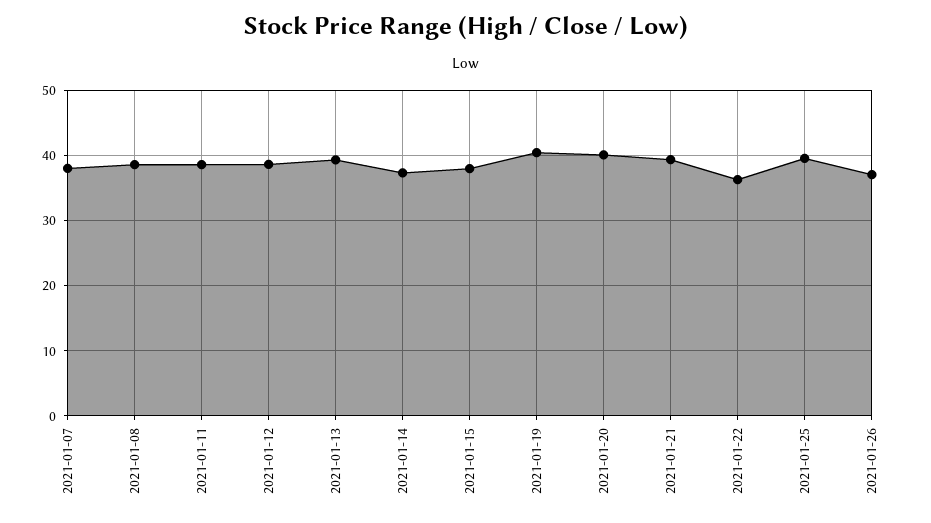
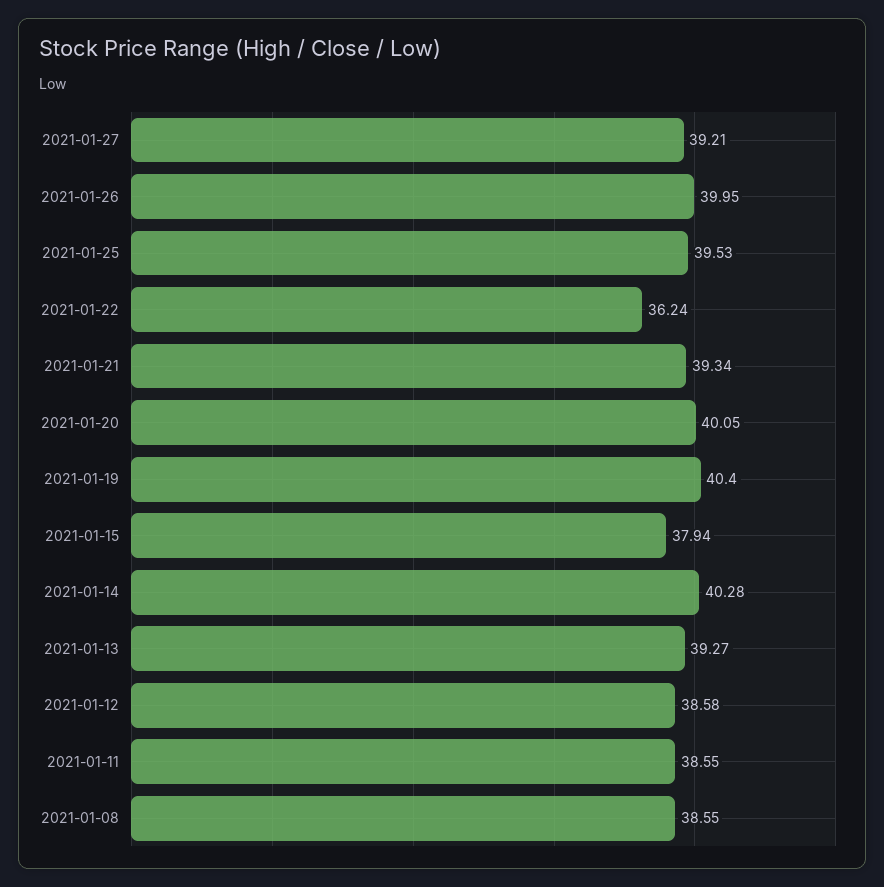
2021-01-07: 38 -> none
2021-01-14: 37 -> 40.28
2021-01-26: 37 -> 39.95
2021-01-27: none -> 39.21

